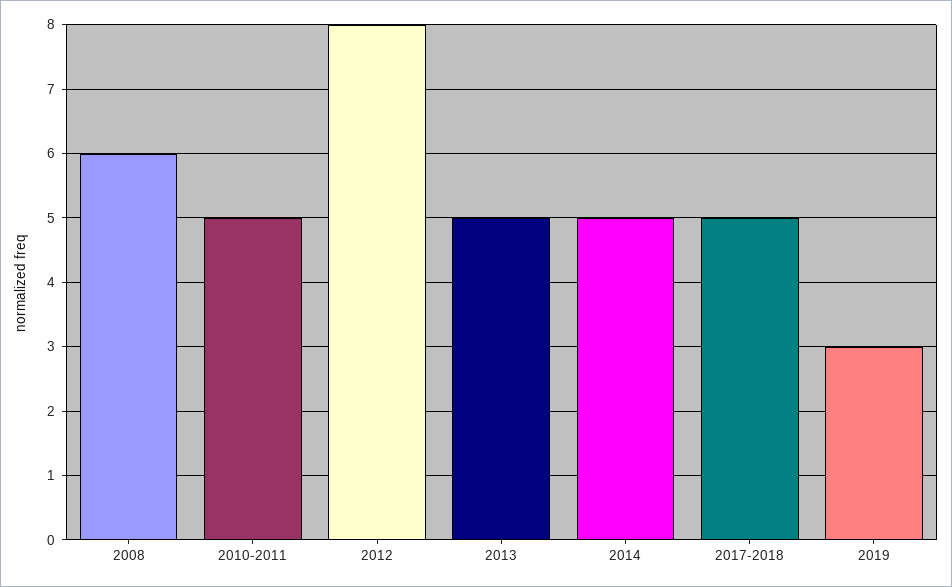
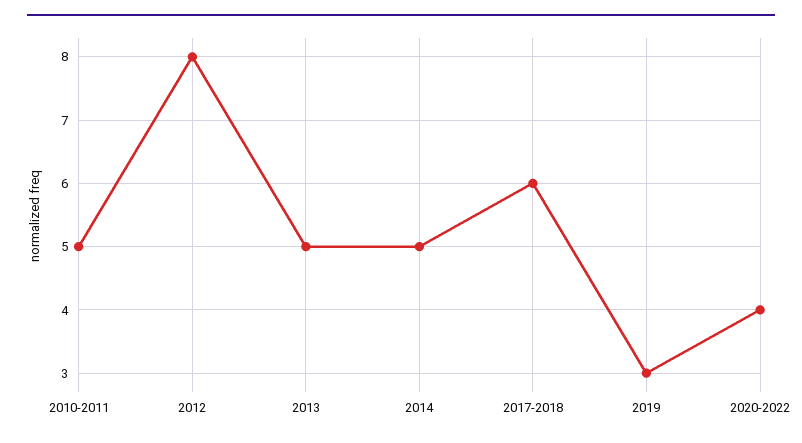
2008: 6 -> none
2017-2018: 5 -> 6
2020-2022: none -> 4

